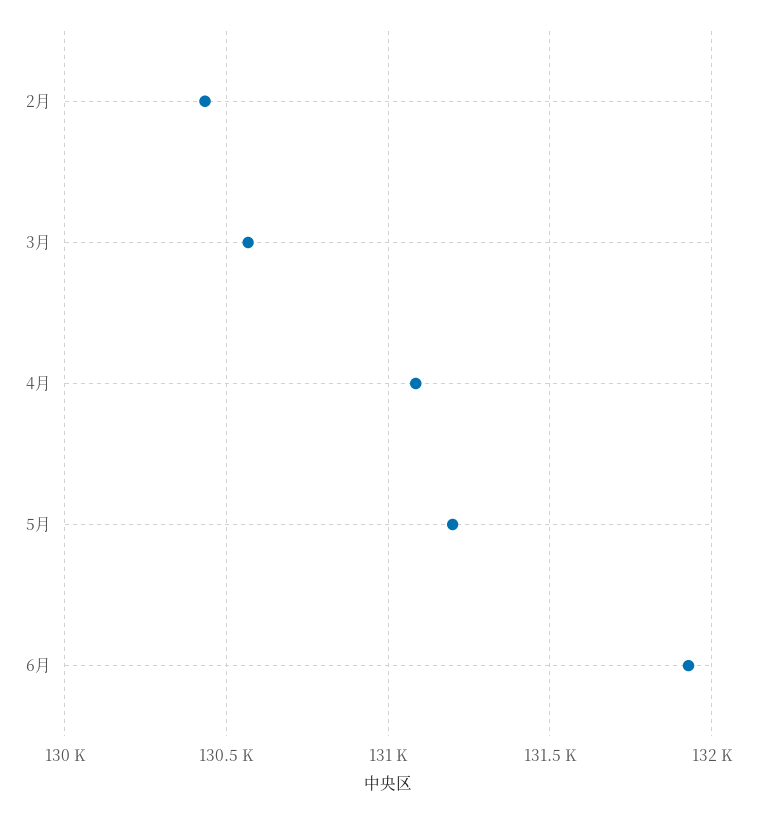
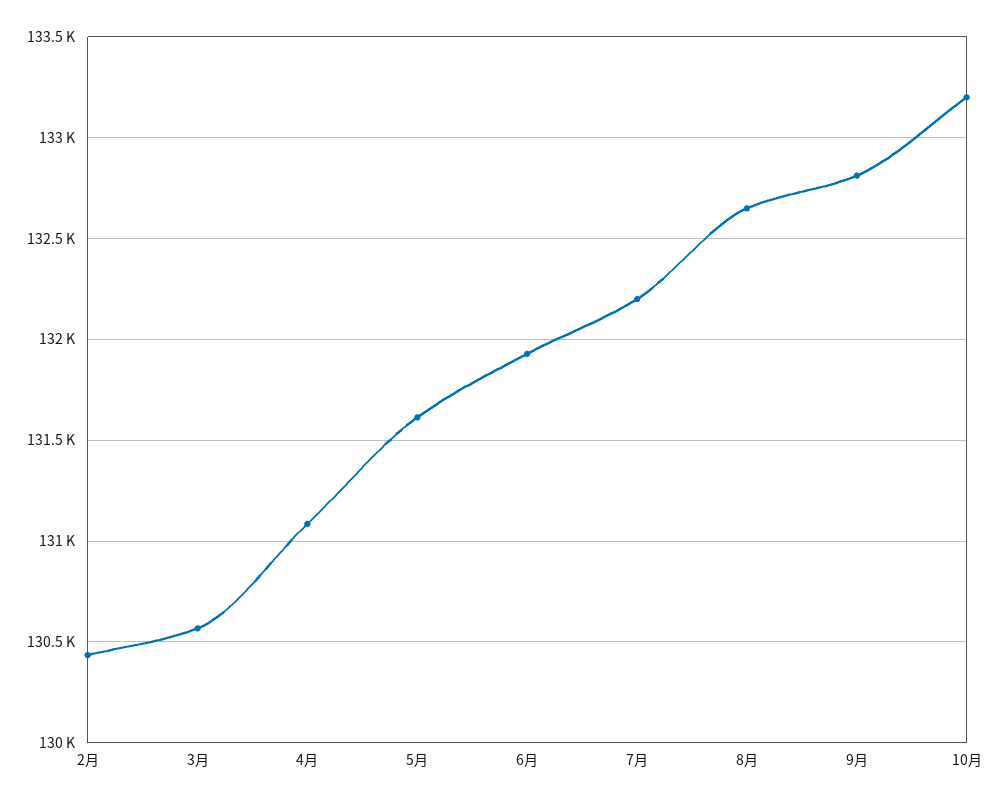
5月: 131200 -> 131600
7月: none -> 132200
8月: none -> 132650
9月: none -> 132800
10月: none -> 133200

